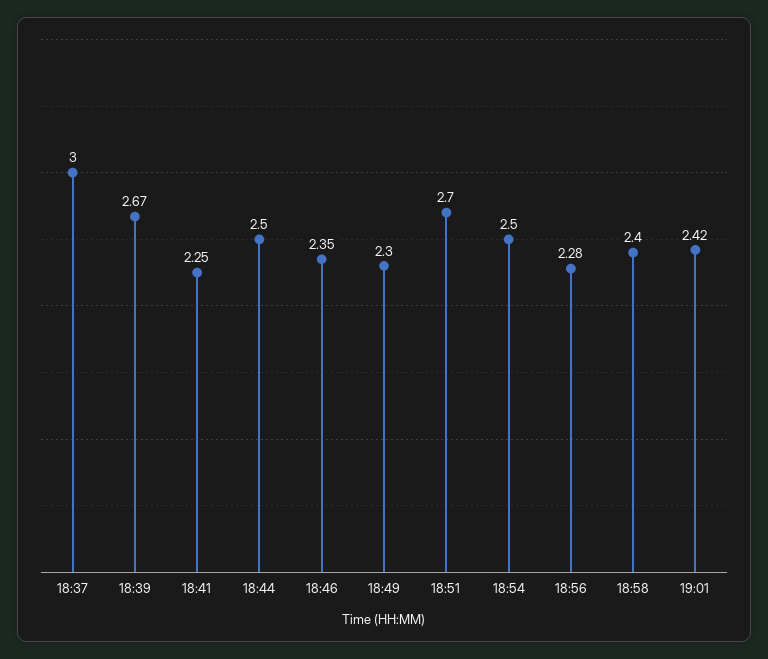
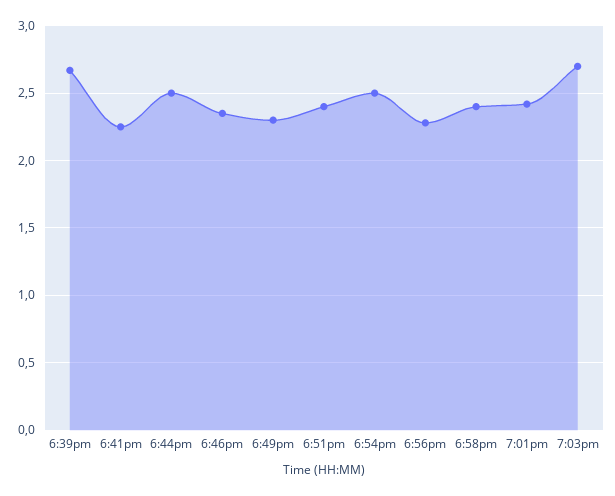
18:37: 3 -> none
18:51: 2.7 -> 2.4
7:03pm: none -> 2.7

